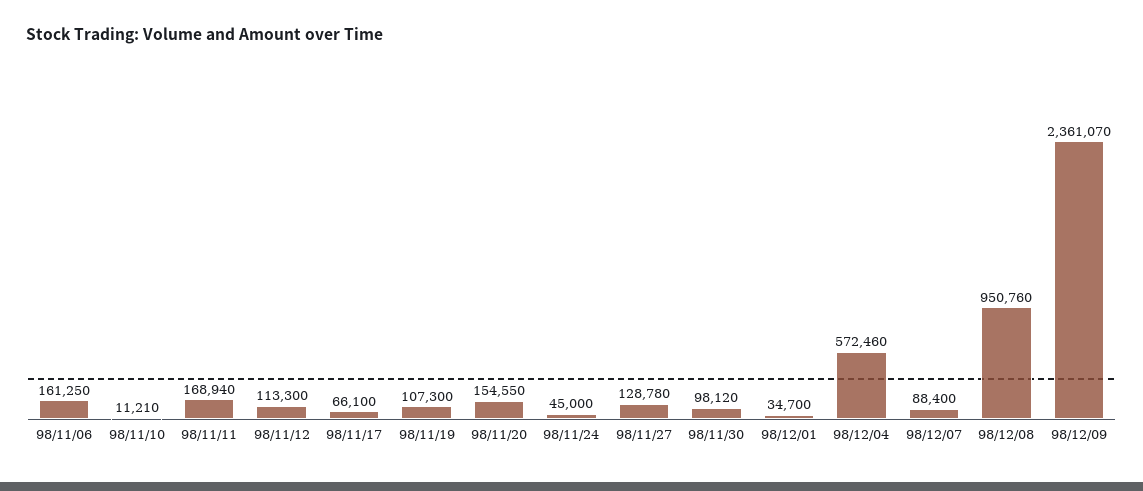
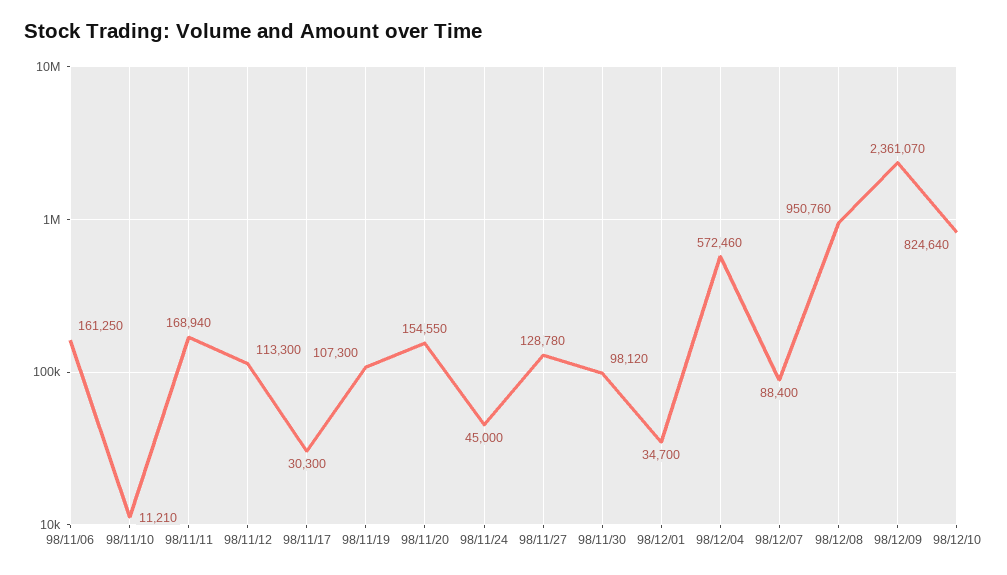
98/11/17: 66100 -> 30300
98/12/10: none -> 824640

